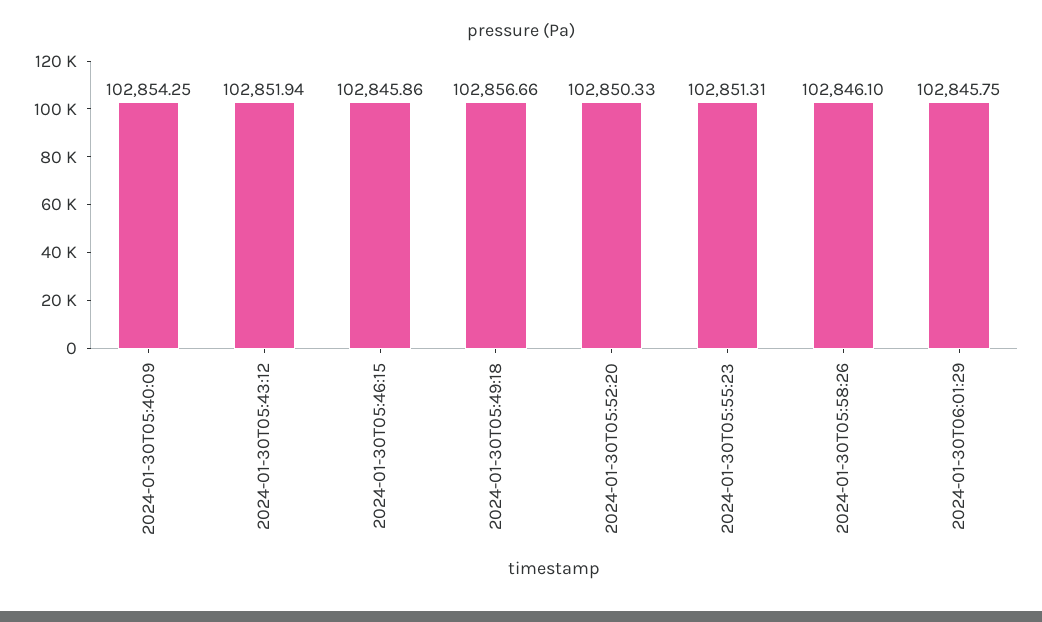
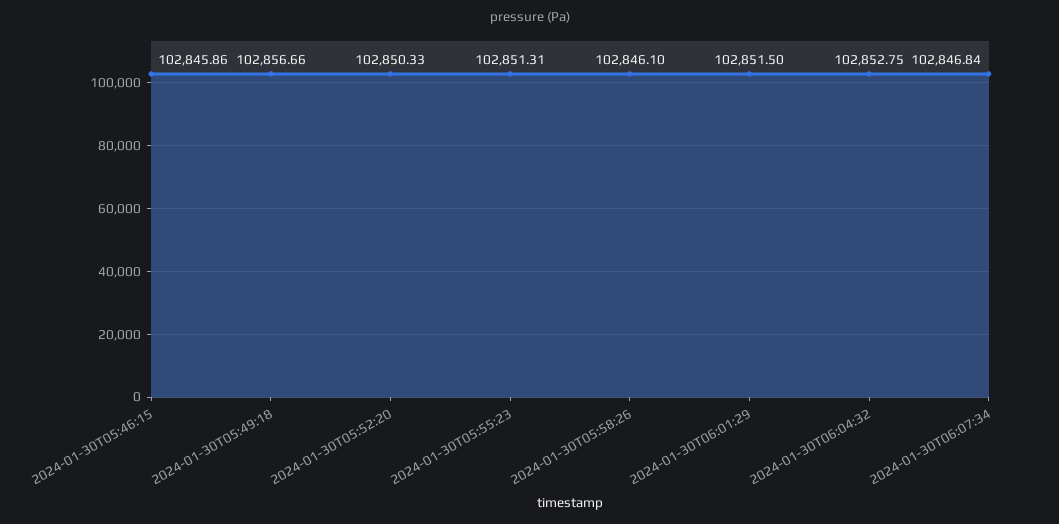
2024-01-30T05:40:09: 102854.25 -> none
2024-01-30T05:43:12: 102851.94 -> none
2024-01-30T06:01:29: 102845.75 -> 102851.5
2024-01-30T06:04:32: none -> 102852.75
2024-01-30T06:07:34: none -> 102846.84

